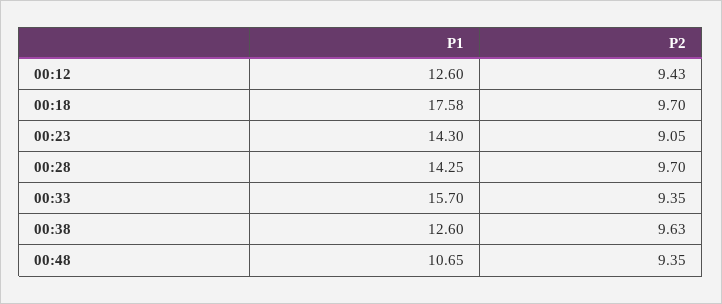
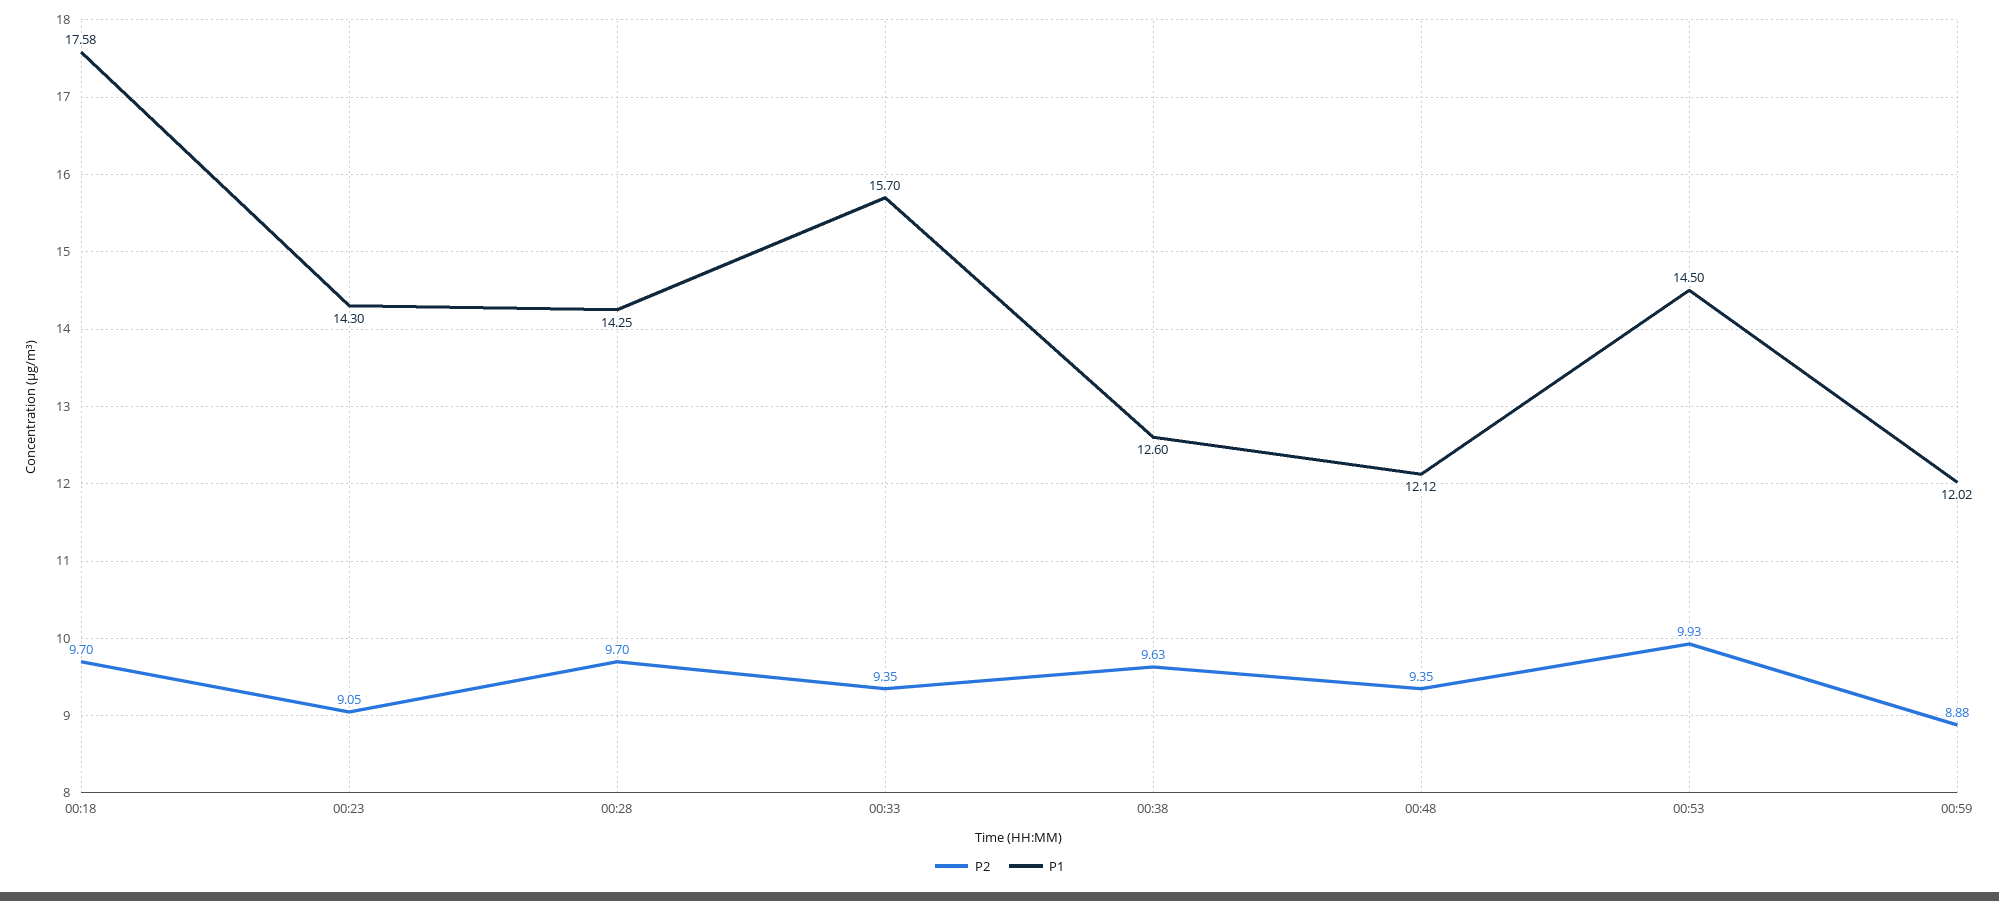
P1, 00:12: 12.6 -> none
P2, 00:12: 9.43 -> none
P1, 00:48: 10.65 -> 12.12
P2, 00:53: none -> 9.93
P1, 00:53: none -> 14.5
P2, 00:59: none -> 8.88
P1, 00:59: none -> 12.02

